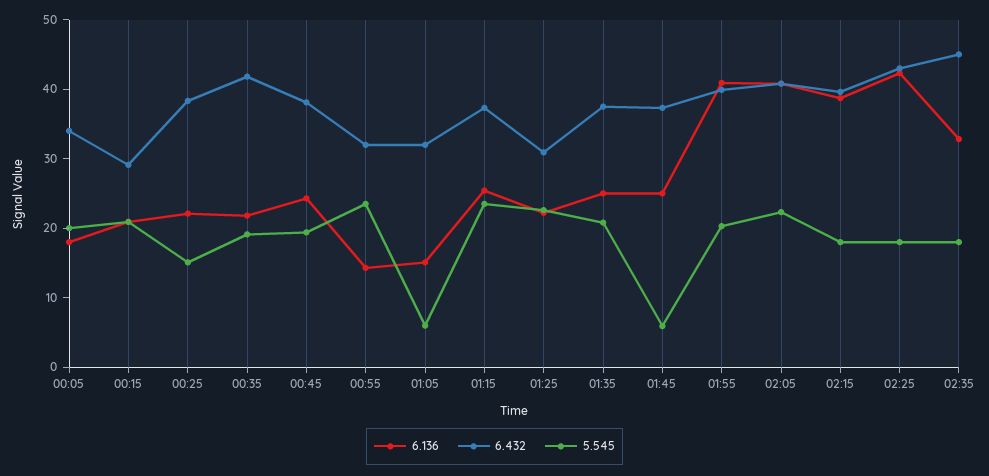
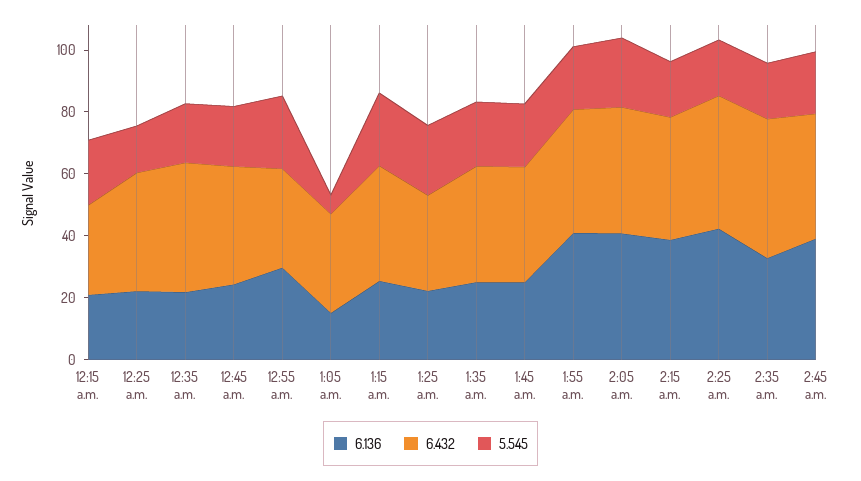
6.136, 00:05: 18 -> none
6.432, 00:05: 34 -> none
5.545, 00:05: 20 -> none
6.136, 00:55: 14 -> 30
5.545, 01:45: 6 -> 20
6.136, 2:45 a.m.: none -> 40
6.432, 2:45 a.m.: none -> 40
5.545, 2:45 a.m.: none -> 20

